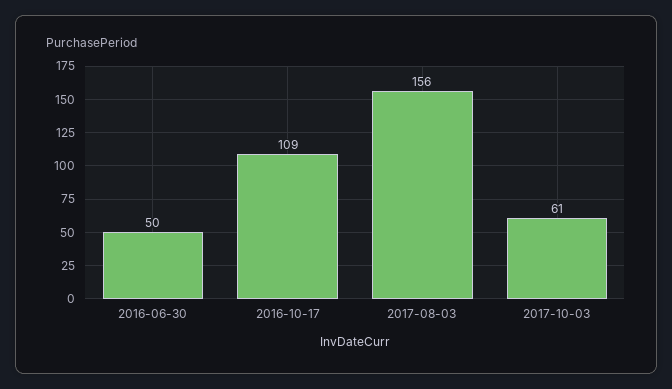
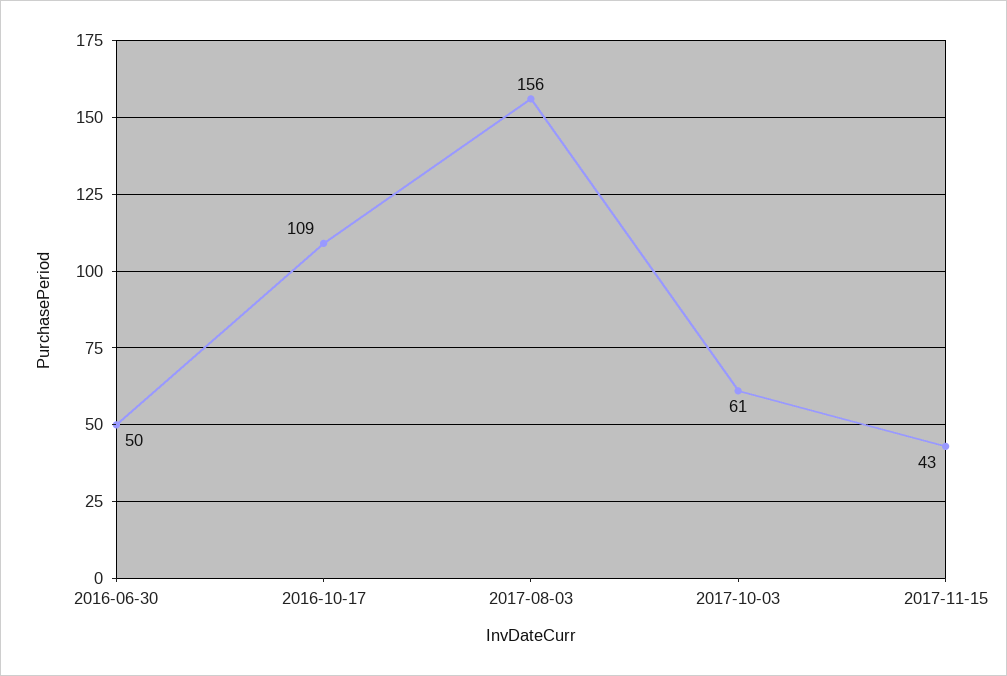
2017-11-15: none -> 43

